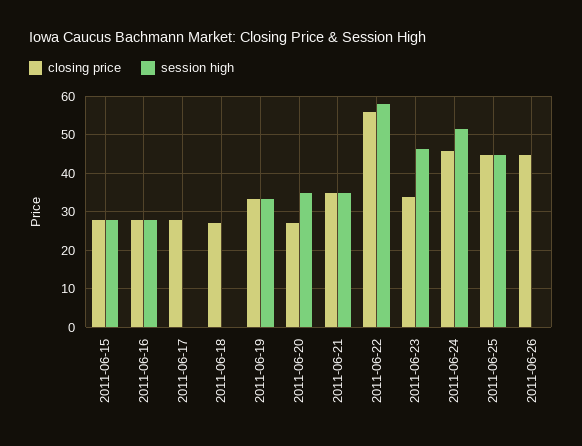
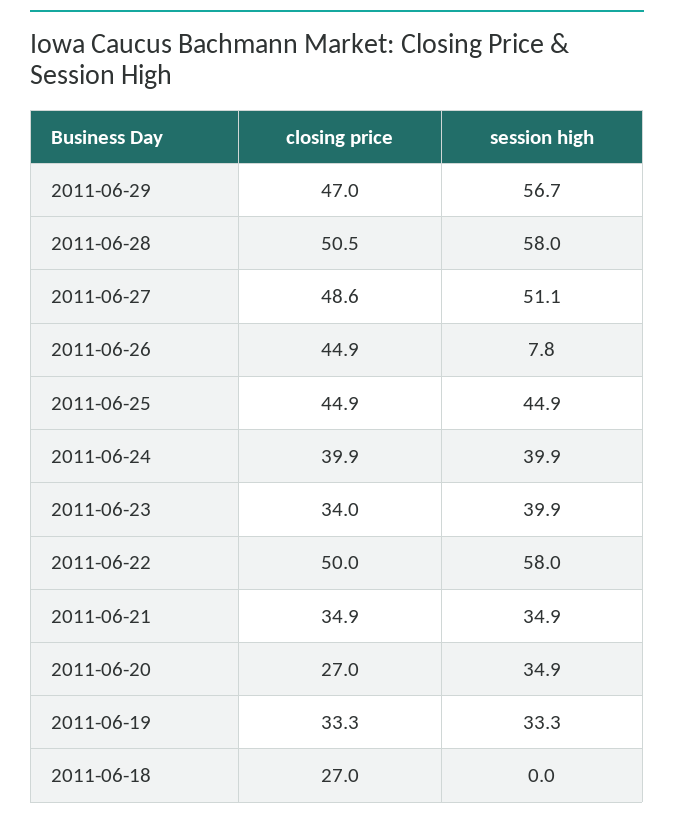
closing price, 2011-06-15: 28 -> none
session high, 2011-06-15: 28 -> none
closing price, 2011-06-16: 28 -> none
session high, 2011-06-16: 28 -> none
closing price, 2011-06-17: 28 -> none
session high, 2011-06-17: 0 -> none
closing price, 2011-06-22: 56 -> 50
session high, 2011-06-23: 46 -> 39.9
closing price, 2011-06-24: 46 -> 39.9
session high, 2011-06-24: 52 -> 39.9
session high, 2011-06-26: 0 -> 7.8
closing price, 2011-06-29: none -> 47
session high, 2011-06-29: none -> 56.7
closing price, 2011-06-28: none -> 50.5
session high, 2011-06-28: none -> 58
closing price, 2011-06-27: none -> 48.6
session high, 2011-06-27: none -> 51.1

